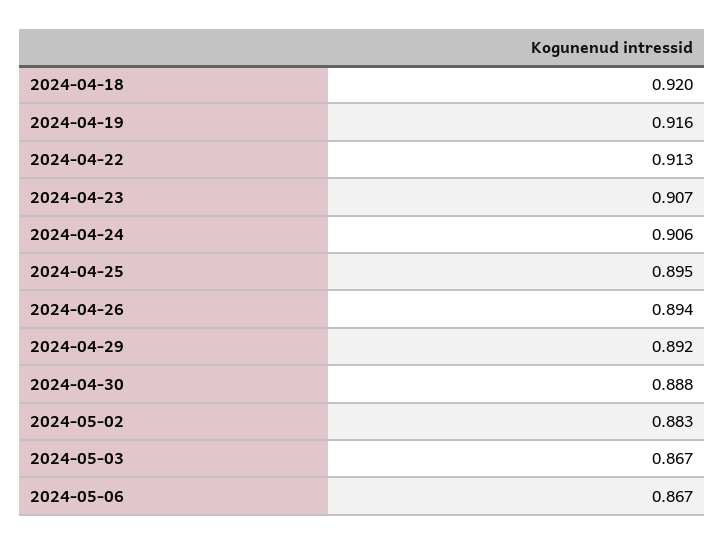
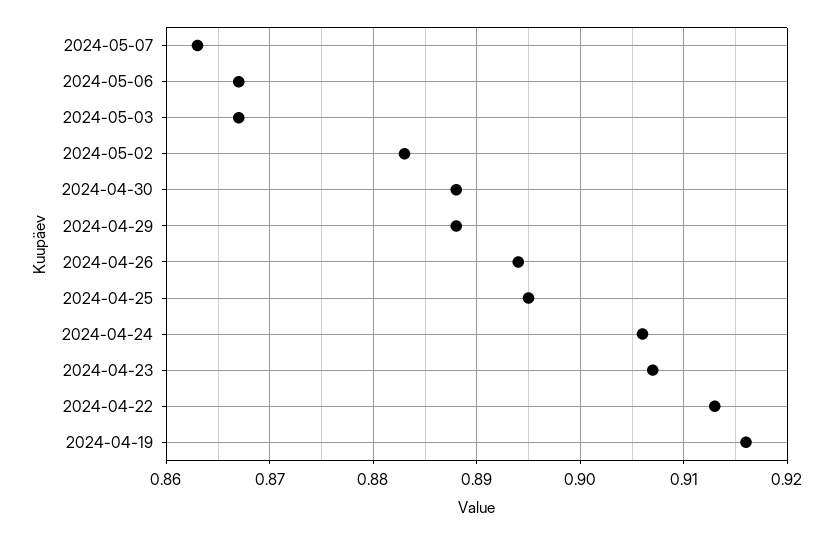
2024-04-18: 0.92 -> none
2024-04-29: 0.892 -> 0.888
2024-05-07: none -> 0.863

